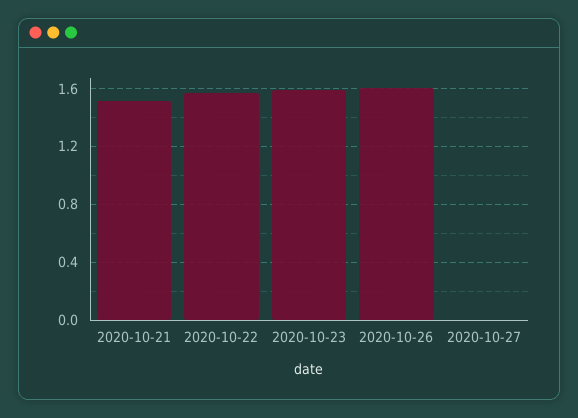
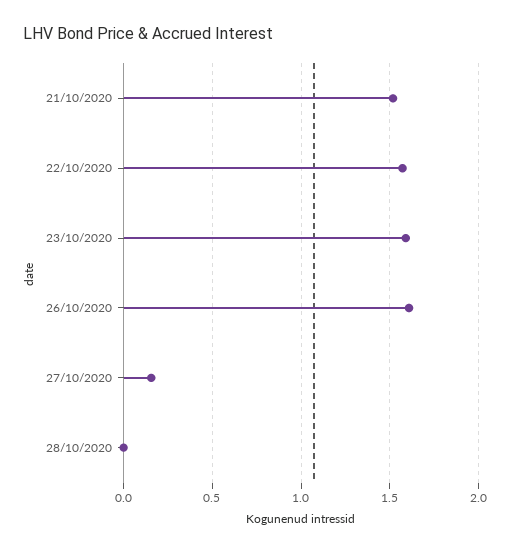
2020-10-27: 0 -> 0.15
28/10/2020: none -> 0

